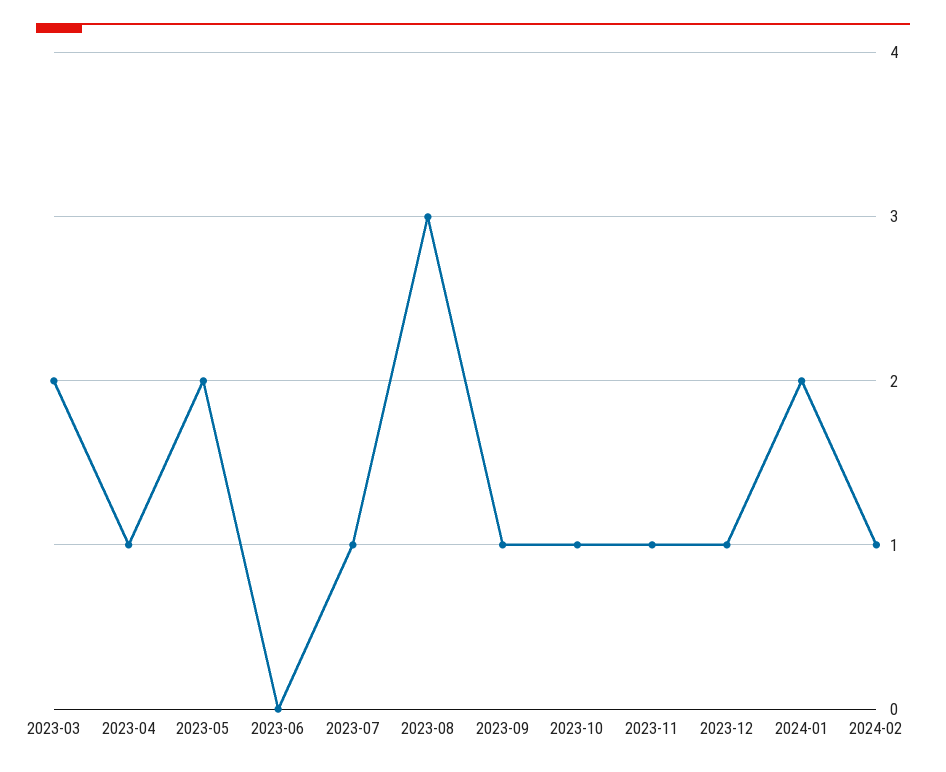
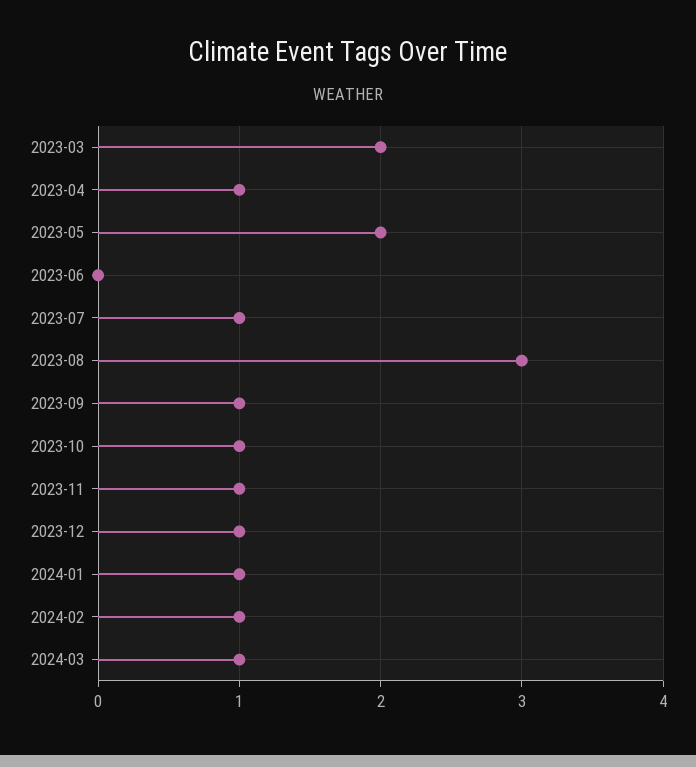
2024-01: 2 -> 1
2024-03: none -> 1

